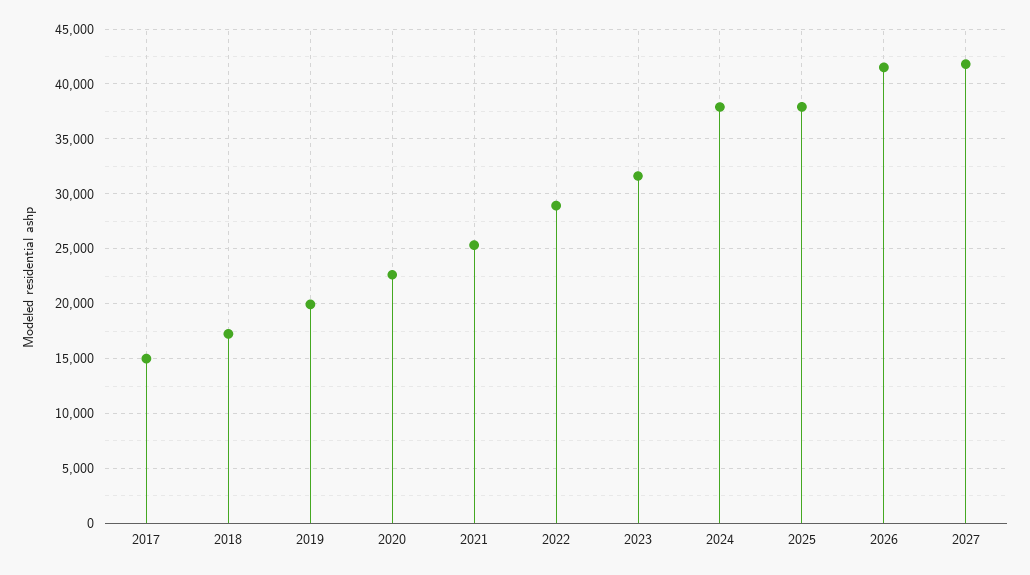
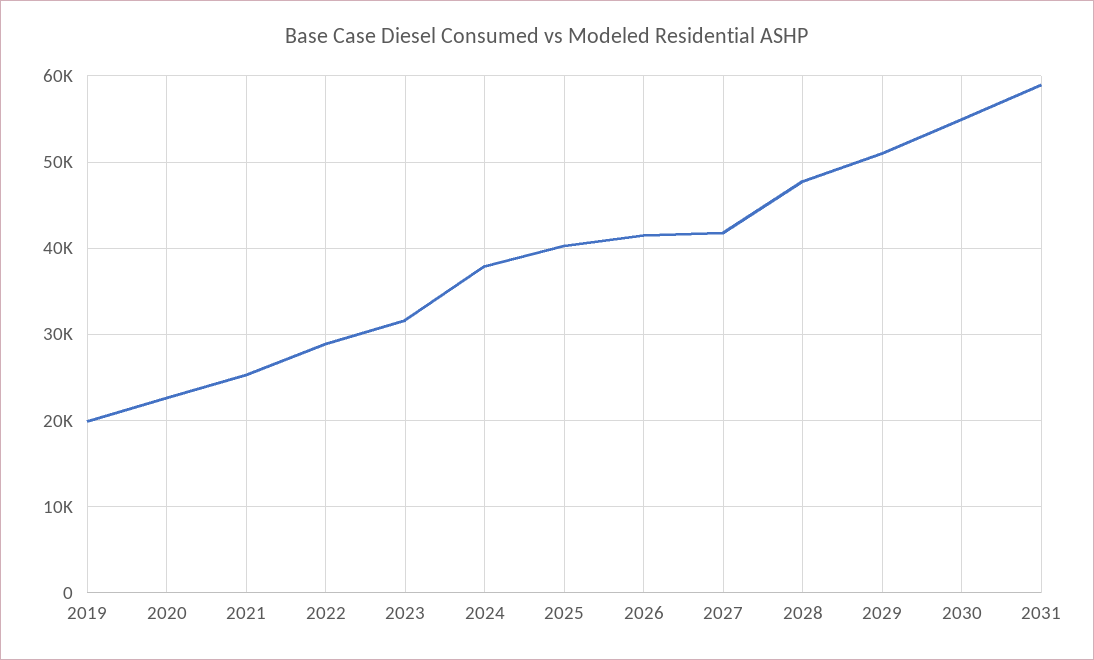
2017: 15000 -> none
2018: 17000 -> none
2025: 38000 -> 40000
2028: none -> 48000
2029: none -> 51000
2030: none -> 55000
2031: none -> 59000

